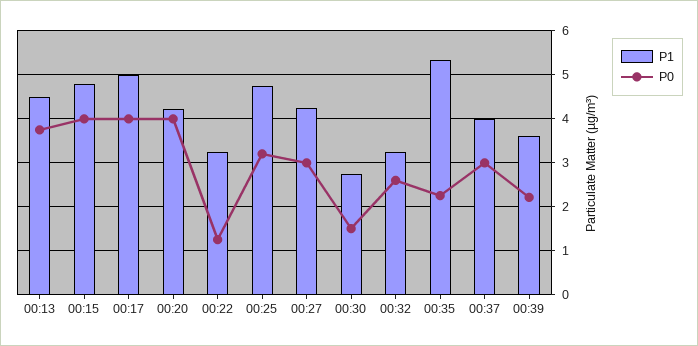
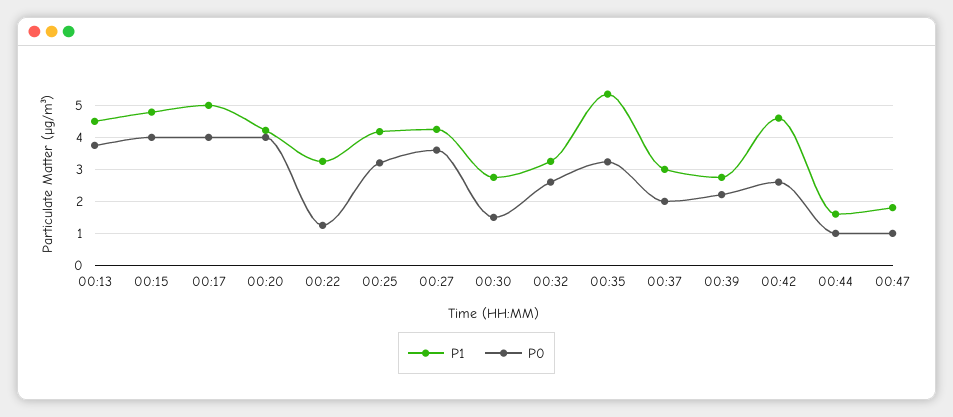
P1, 00:25: 4.8 -> 4.2
P0, 00:27: 3 -> 3.6
P0, 00:35: 2.2 -> 3.2
P1, 00:37: 4 -> 3
P0, 00:37: 3 -> 2
P1, 00:39: 3.6 -> 2.8
P1, 00:42: none -> 4.6
P0, 00:42: none -> 2.6
P1, 00:44: none -> 1.6
P0, 00:44: none -> 1
P1, 00:47: none -> 1.8
P0, 00:47: none -> 1

